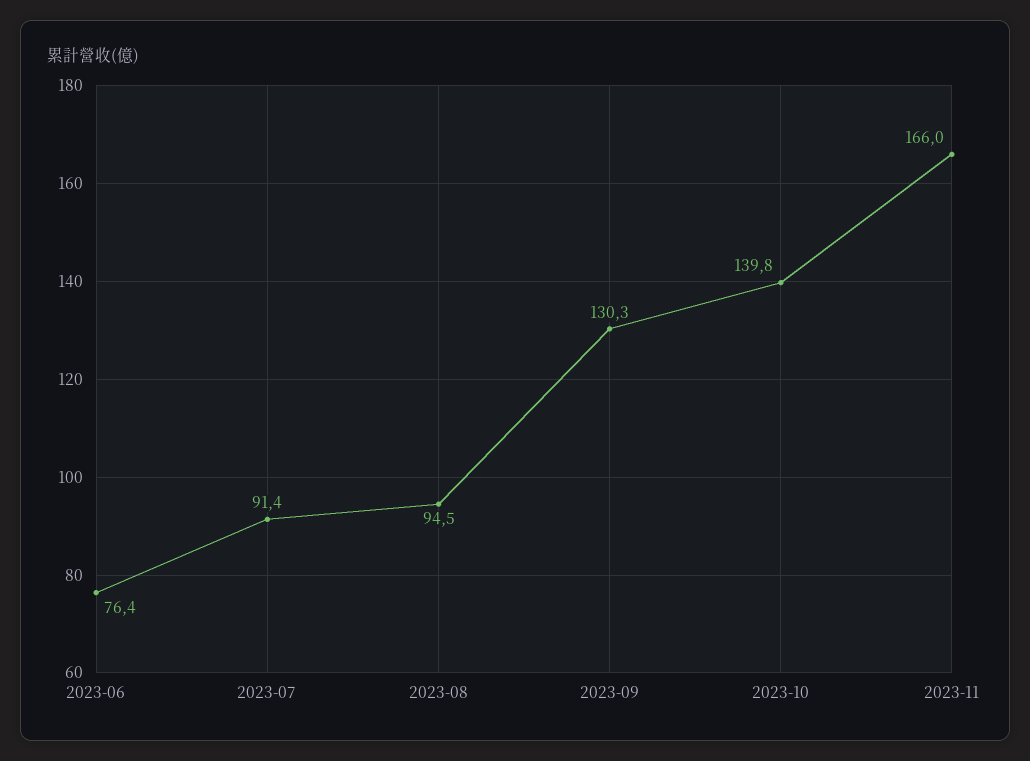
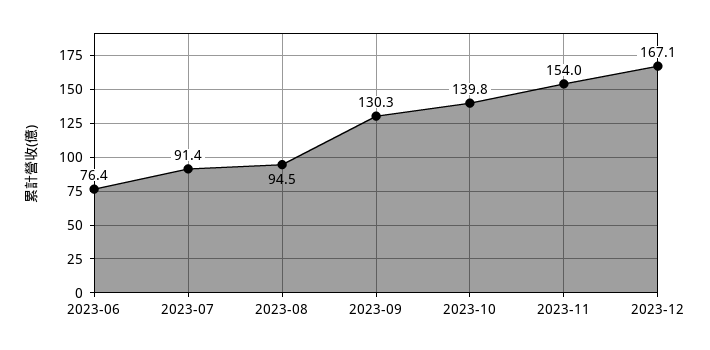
2023-11: 166 -> 154
2023-12: none -> 167.1

